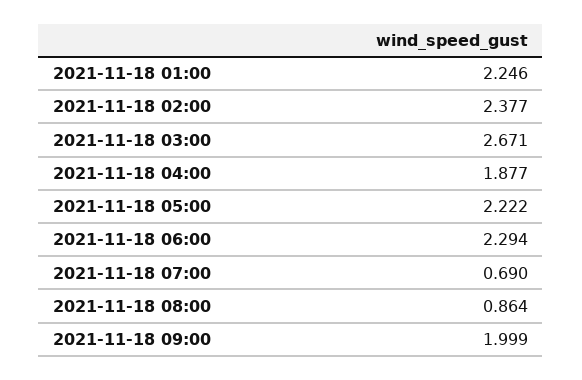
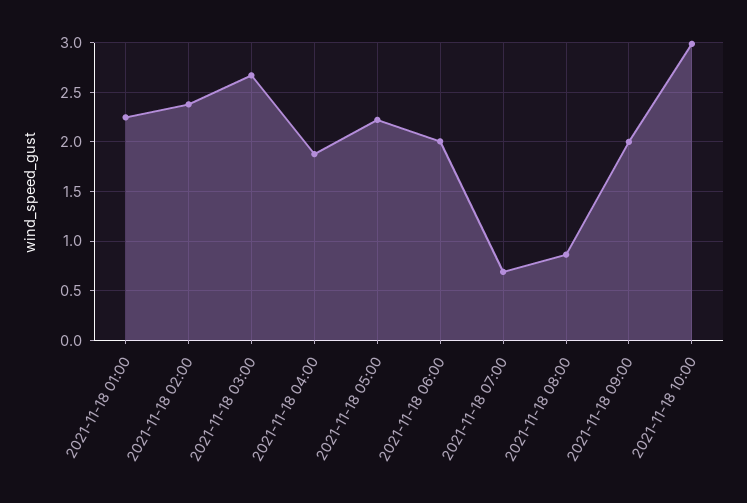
2021-11-18 06:00: 2.294 -> 2
2021-11-18 10:00: none -> 3

